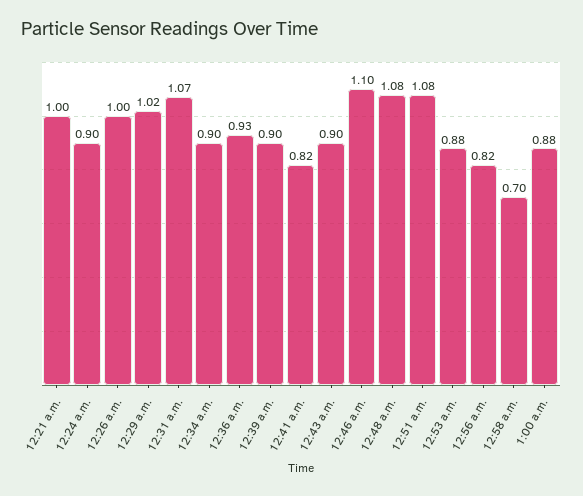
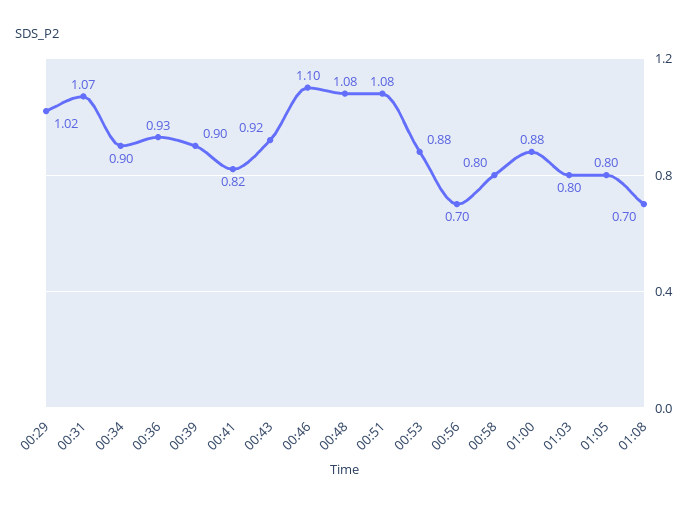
12:21 a.m.: 1 -> none
12:24 a.m.: 0.9 -> none
12:26 a.m.: 1 -> none
12:43 a.m.: 0.9 -> 0.92
12:56 a.m.: 0.82 -> 0.7
12:58 a.m.: 0.7 -> 0.8
01:03: none -> 0.8
01:05: none -> 0.8
01:08: none -> 0.7

